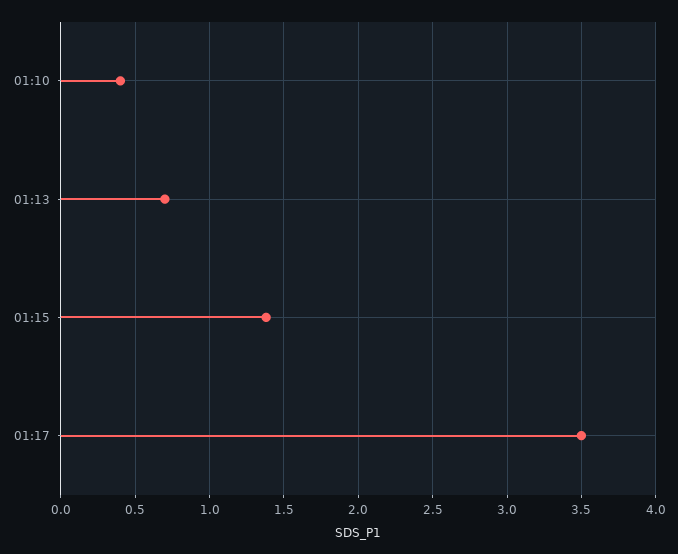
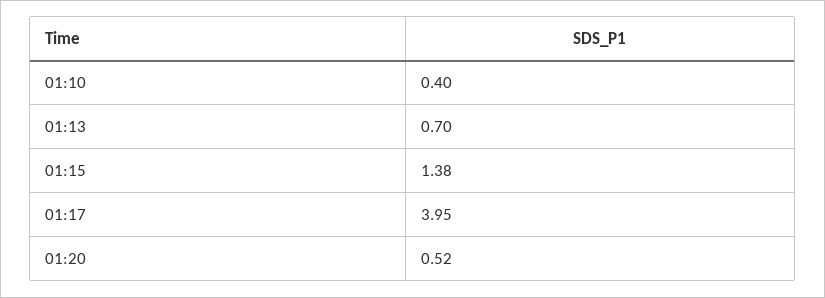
01:17: 3.5 -> 3.95
01:20: none -> 0.52

